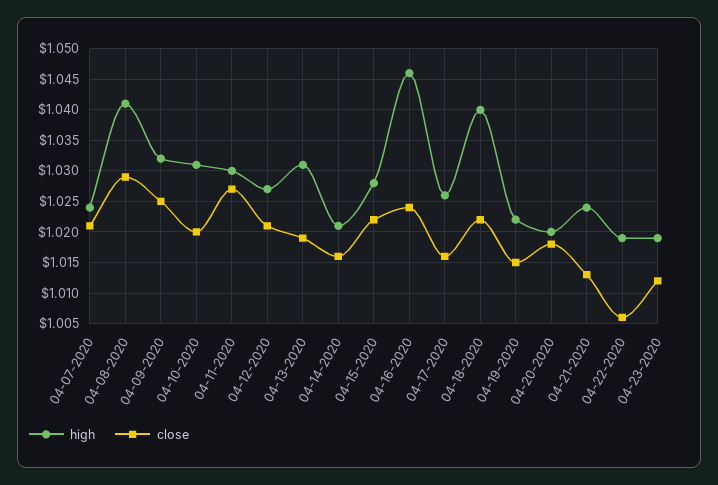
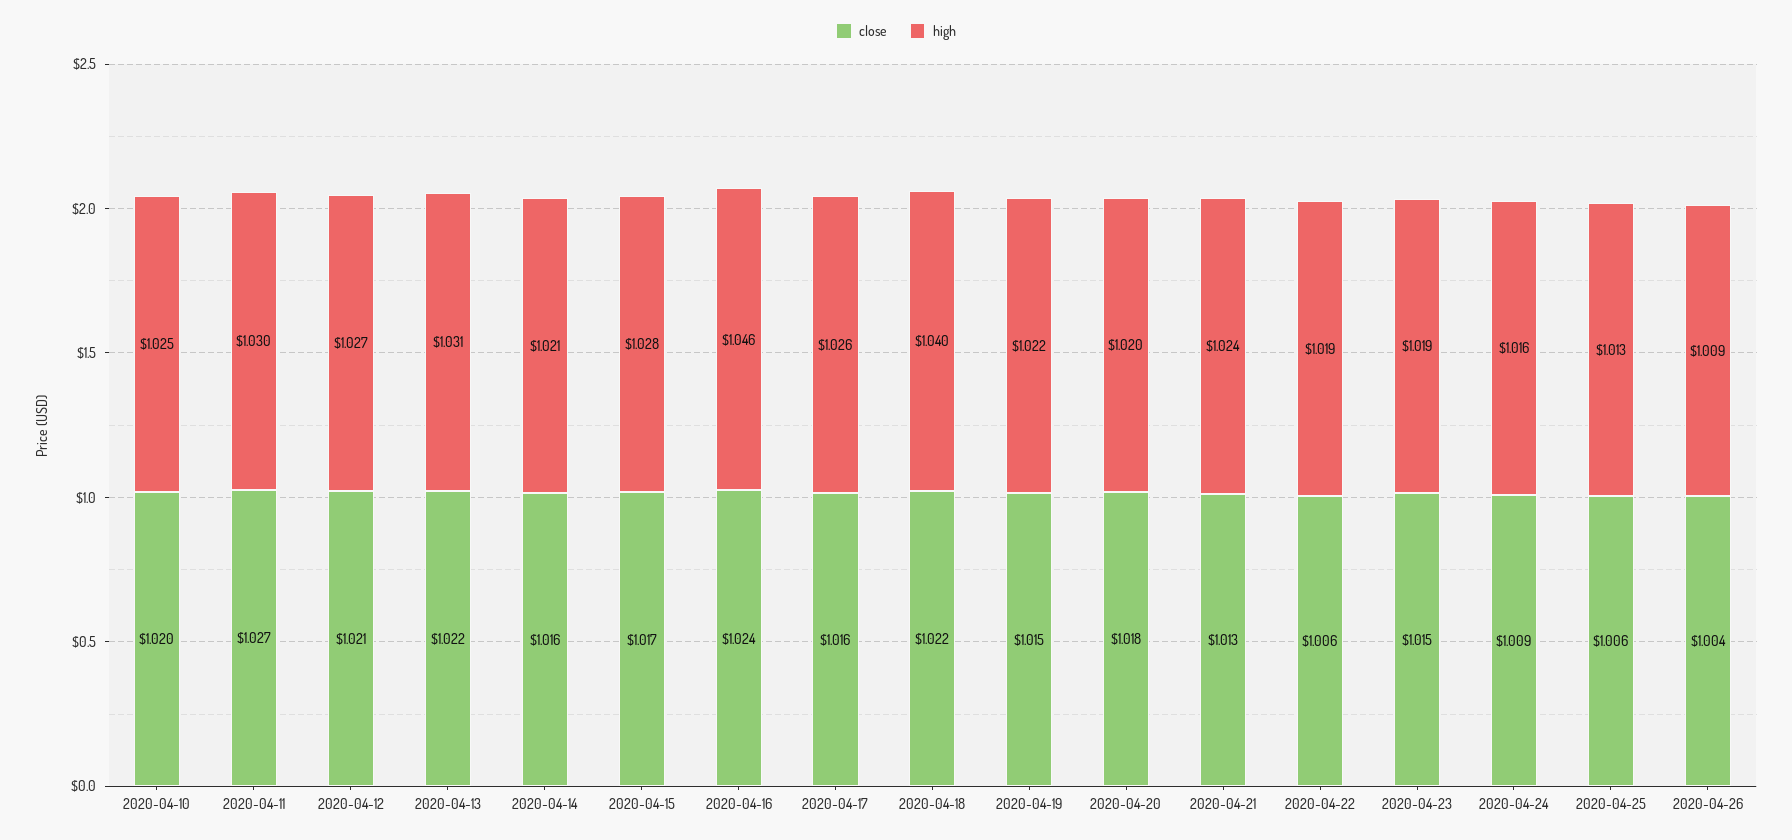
high, 04-07-2020: 1.024 -> none
close, 04-07-2020: 1.021 -> none
high, 04-08-2020: 1.041 -> none
close, 04-08-2020: 1.029 -> none
high, 04-09-2020: 1.032 -> none
close, 04-09-2020: 1.025 -> none
high, 04-10-2020: 1.031 -> 1.025
close, 04-13-2020: 1.019 -> 1.022
close, 04-15-2020: 1.022 -> 1.017
close, 04-23-2020: 1.012 -> 1.015
close, 2020-04-24: none -> 1.009
high, 2020-04-24: none -> 1.016
close, 2020-04-25: none -> 1.006
high, 2020-04-25: none -> 1.013
close, 2020-04-26: none -> 1.004
high, 2020-04-26: none -> 1.009

